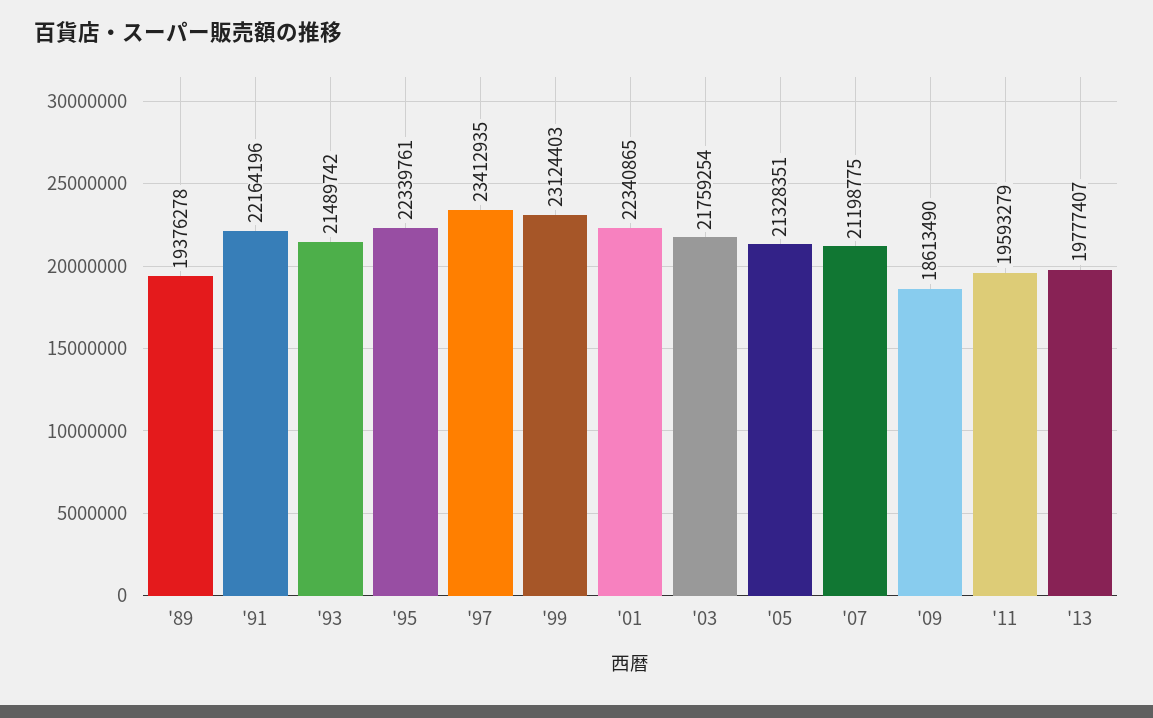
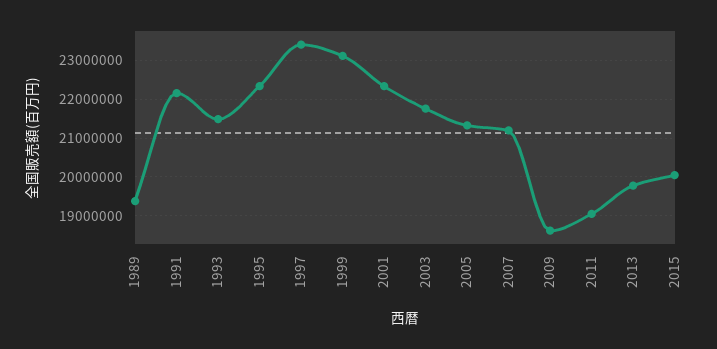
'11: 19593279 -> 19000000
2015: none -> 20000000

